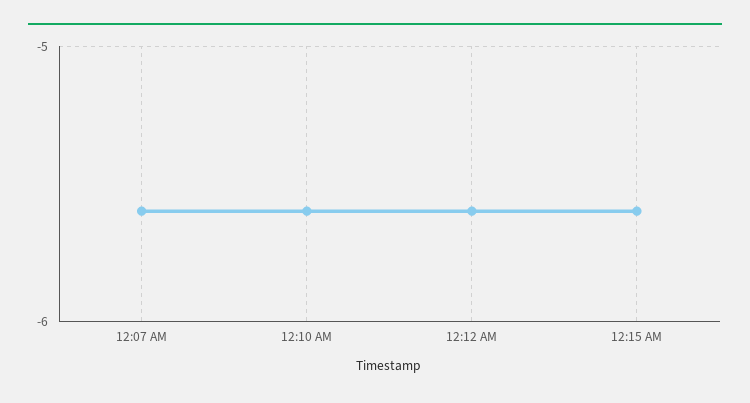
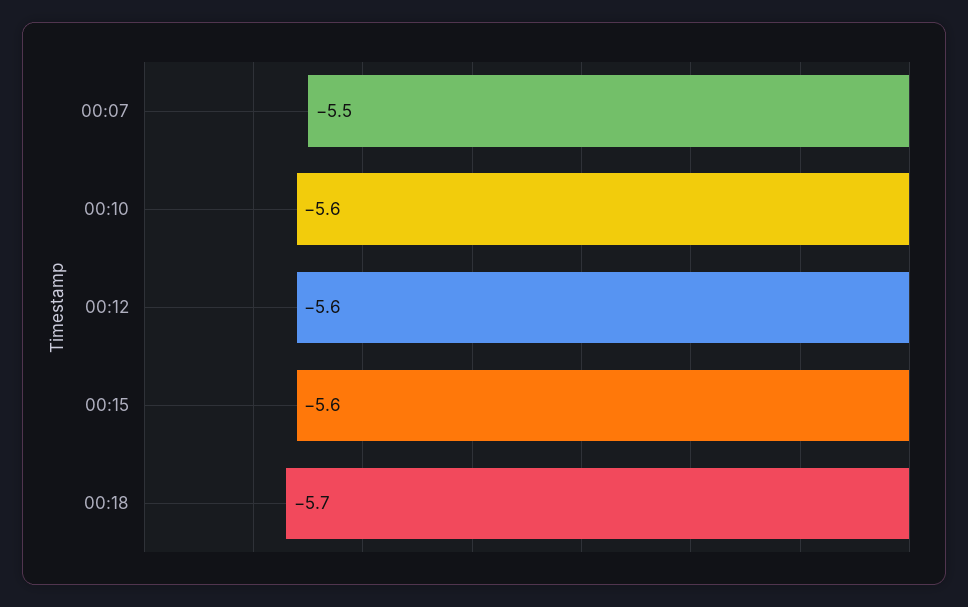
12:07 AM: -5.6 -> -5.5
00:18: none -> -5.7

